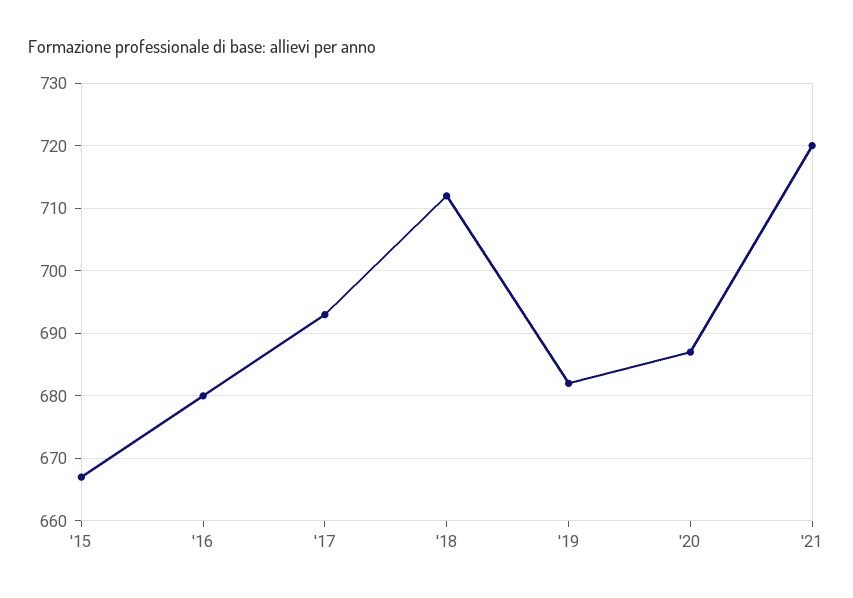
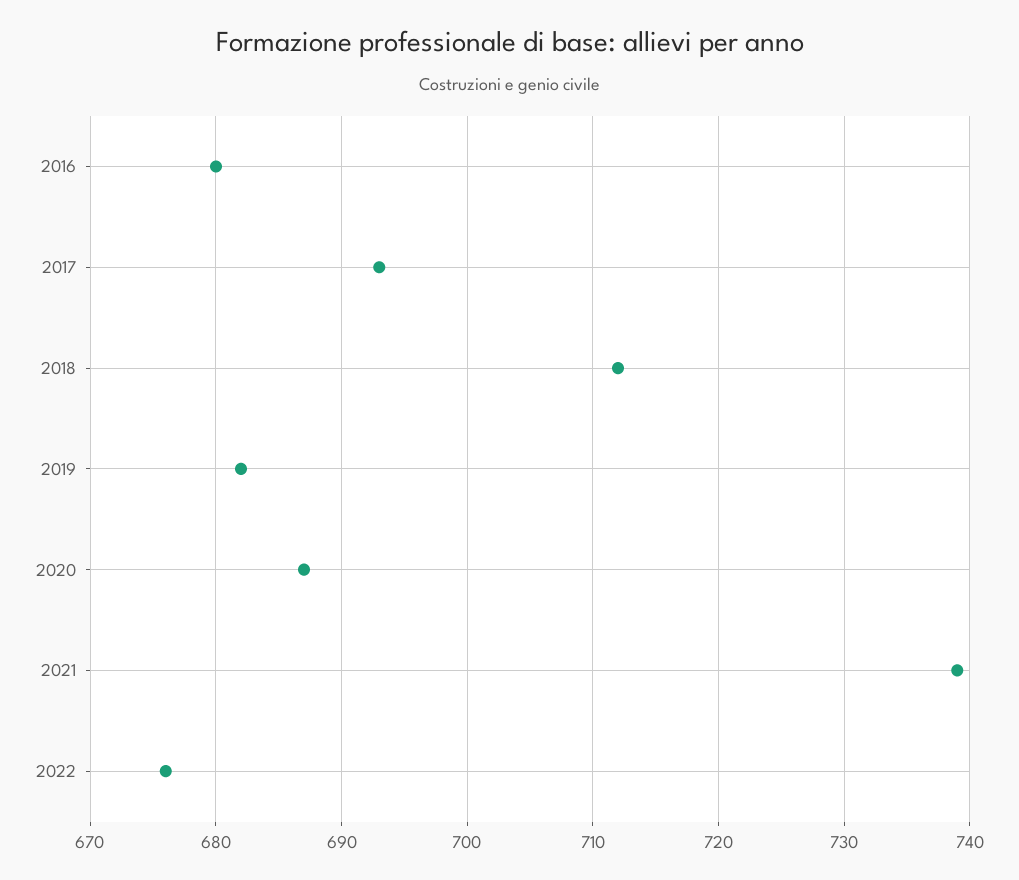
'15: 667 -> none
'21: 720 -> 739
2022: none -> 676

